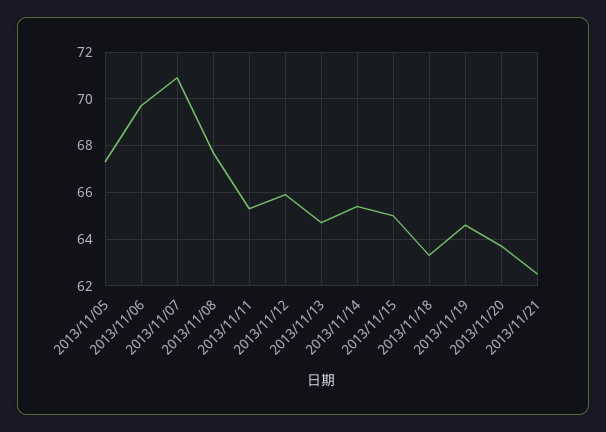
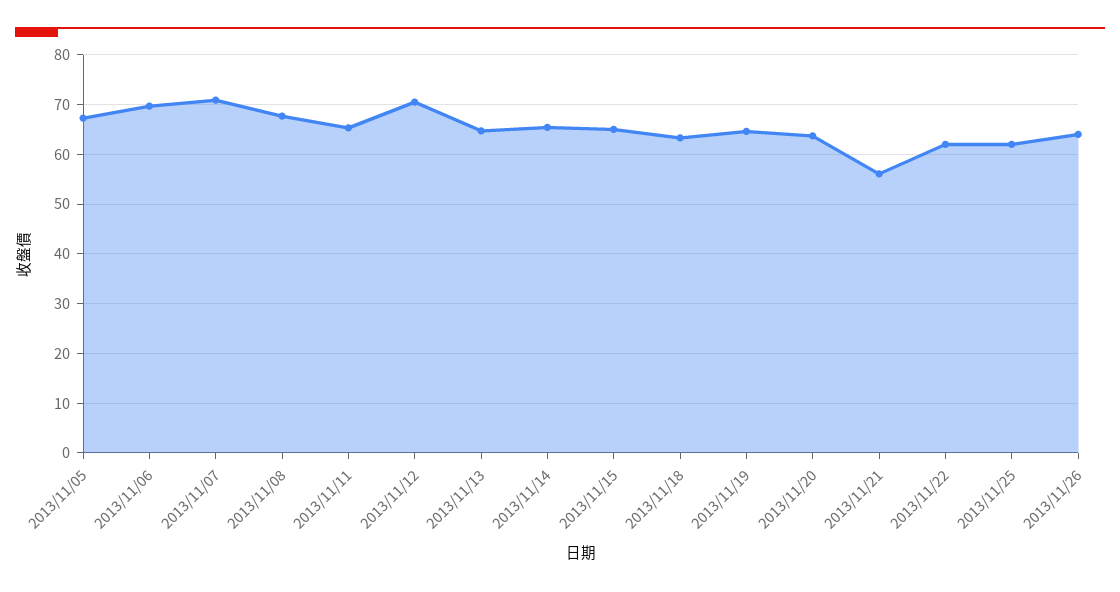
2013/11/12: 66 -> 70
2013/11/21: 62.5 -> 56
2013/11/22: none -> 62
2013/11/25: none -> 62
2013/11/26: none -> 64

